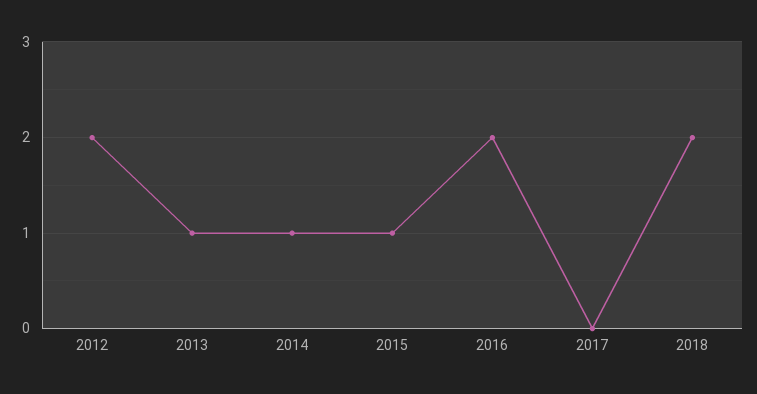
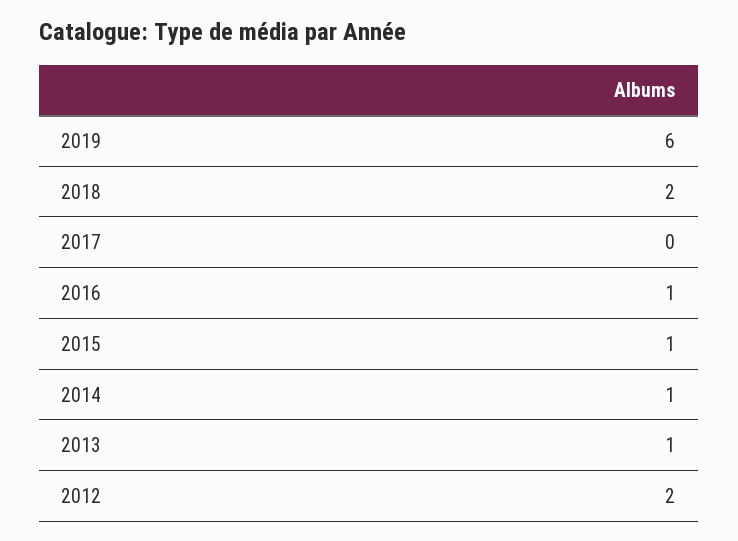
2016: 2 -> 1
2019: none -> 6

